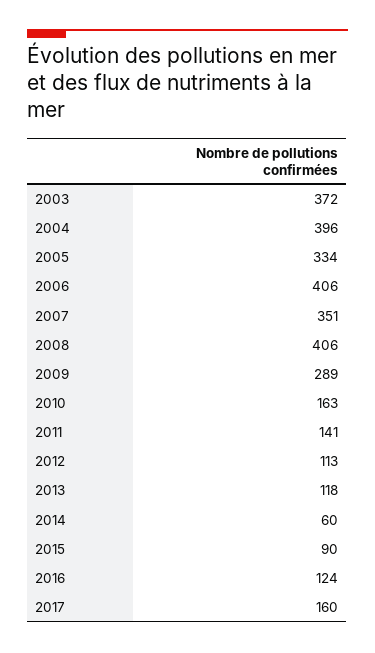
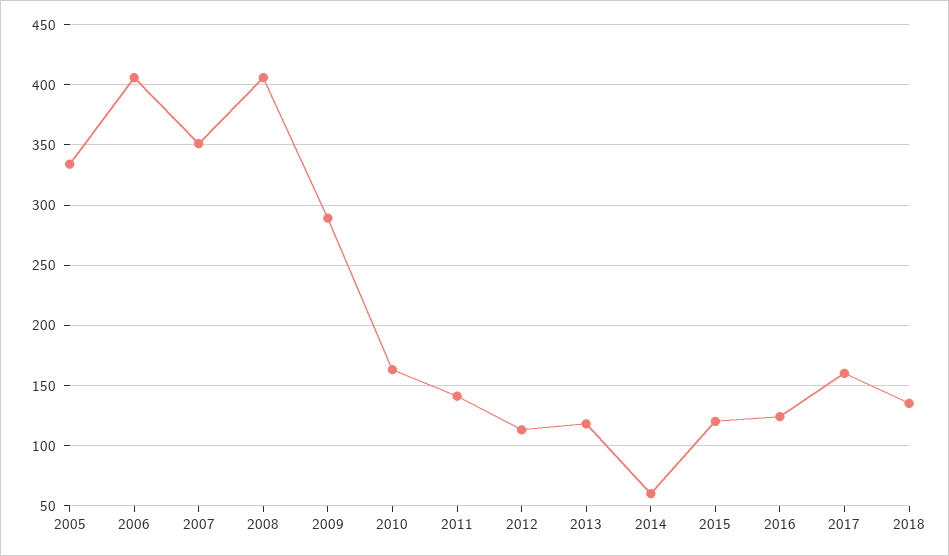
2003: 372 -> none
2004: 396 -> none
2015: 90 -> 120
2018: none -> 135

